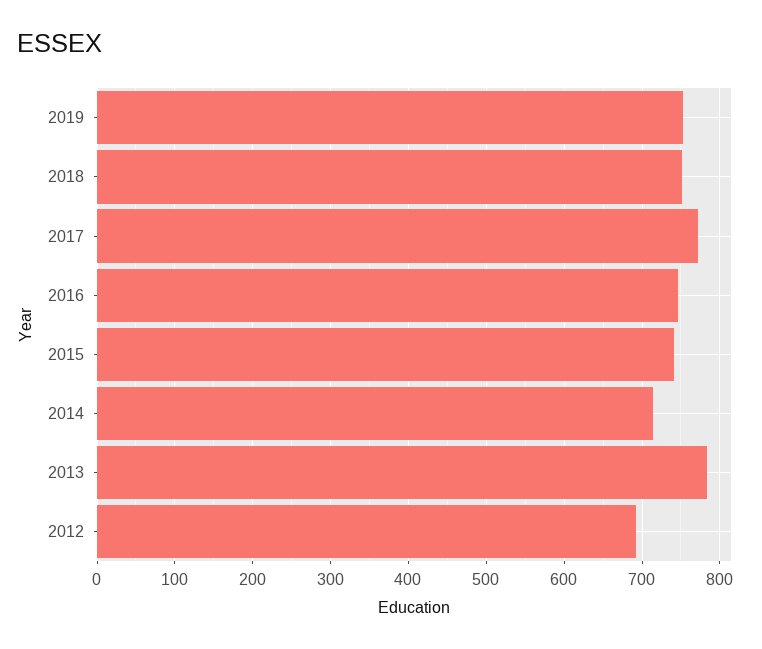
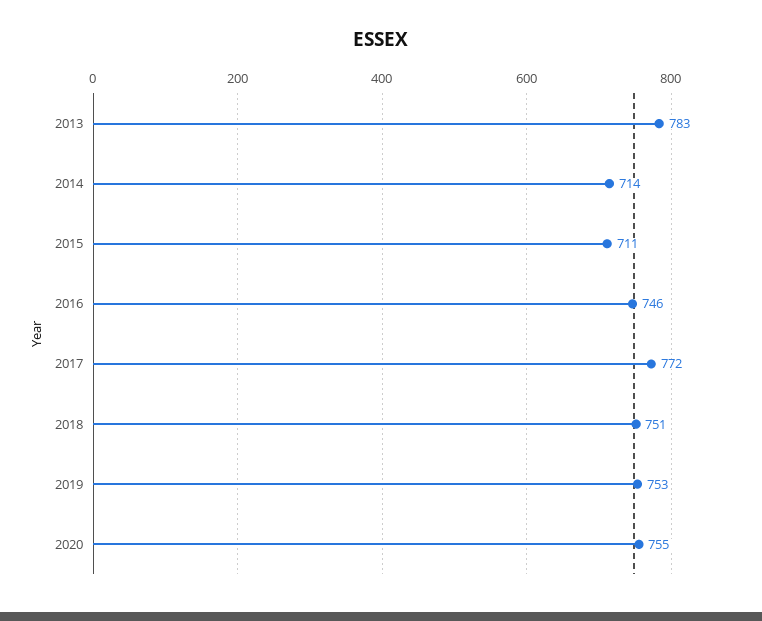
2015: 740 -> 711
2012: 690 -> none
2020: none -> 755

